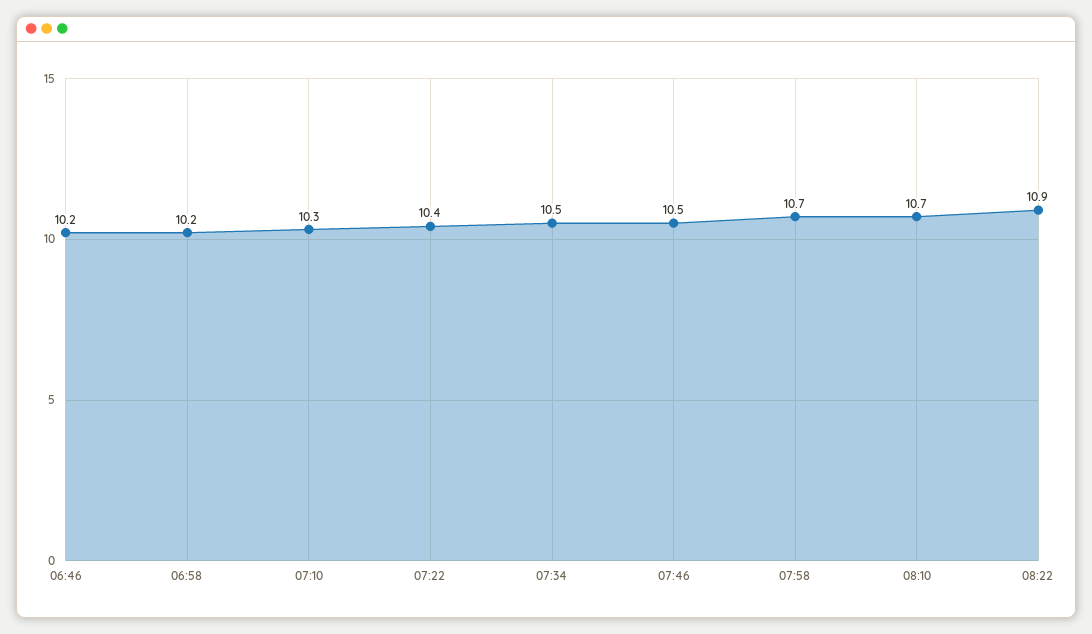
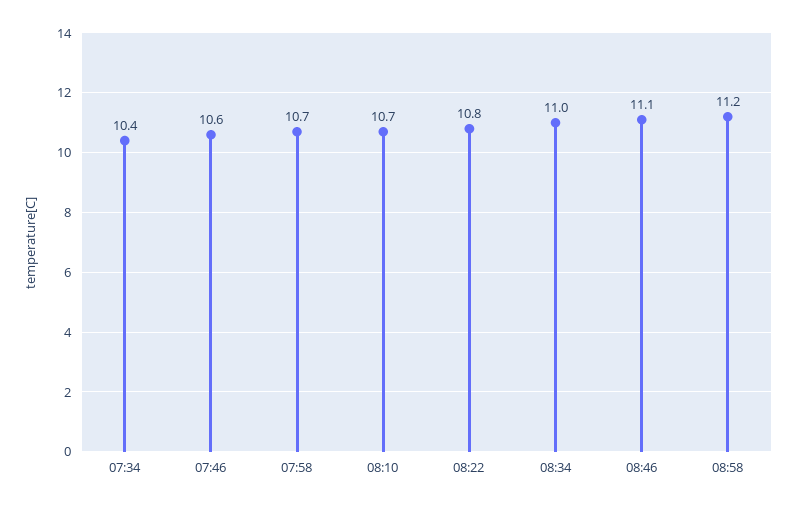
06:46: 10.2 -> none
06:58: 10.2 -> none
07:10: 10.3 -> none
07:22: 10.4 -> none
07:34: 10.5 -> 10.4
07:46: 10.5 -> 10.6
08:22: 10.9 -> 10.8
08:34: none -> 11
08:46: none -> 11.1
08:58: none -> 11.2

